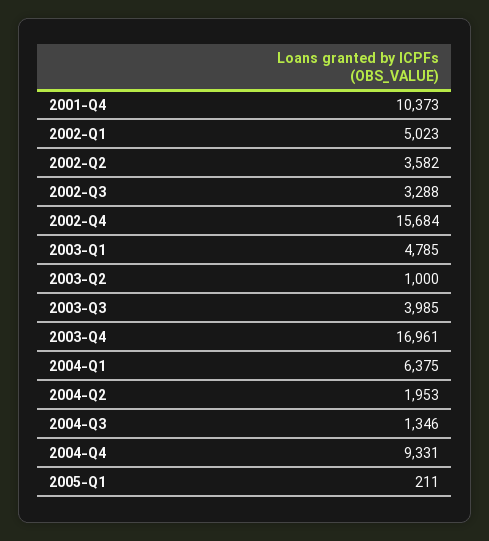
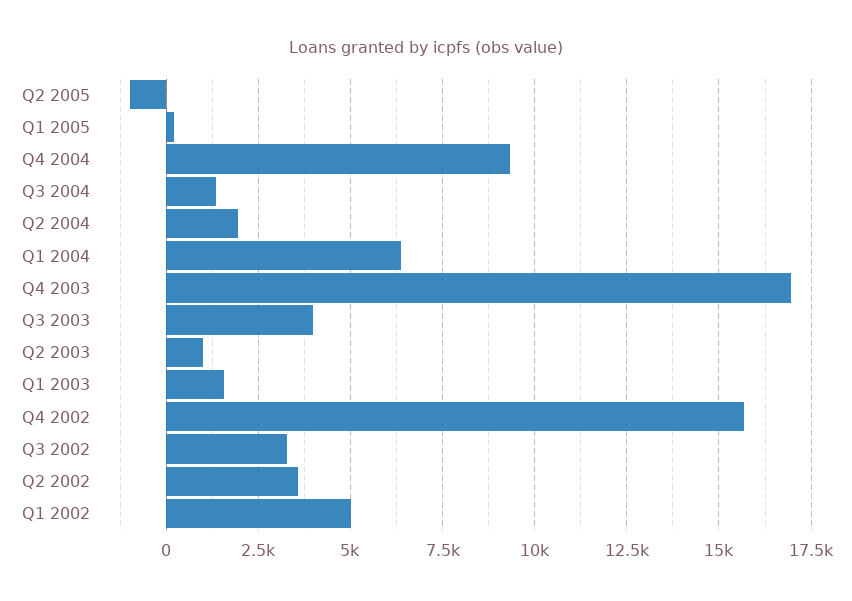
2001-Q4: 10373 -> none
2003-Q1: 4785 -> 1500
Q2 2005: none -> -1000

